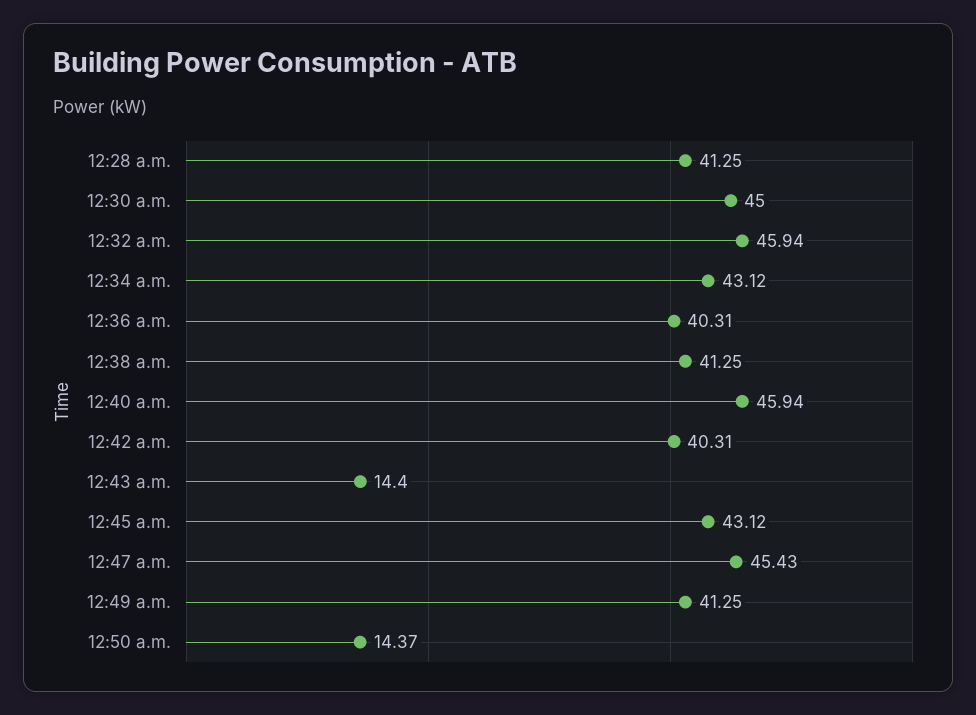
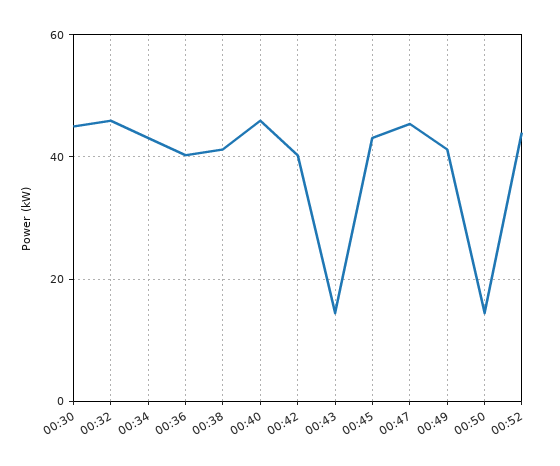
12:28 a.m.: 41.25 -> none
00:52: none -> 44

